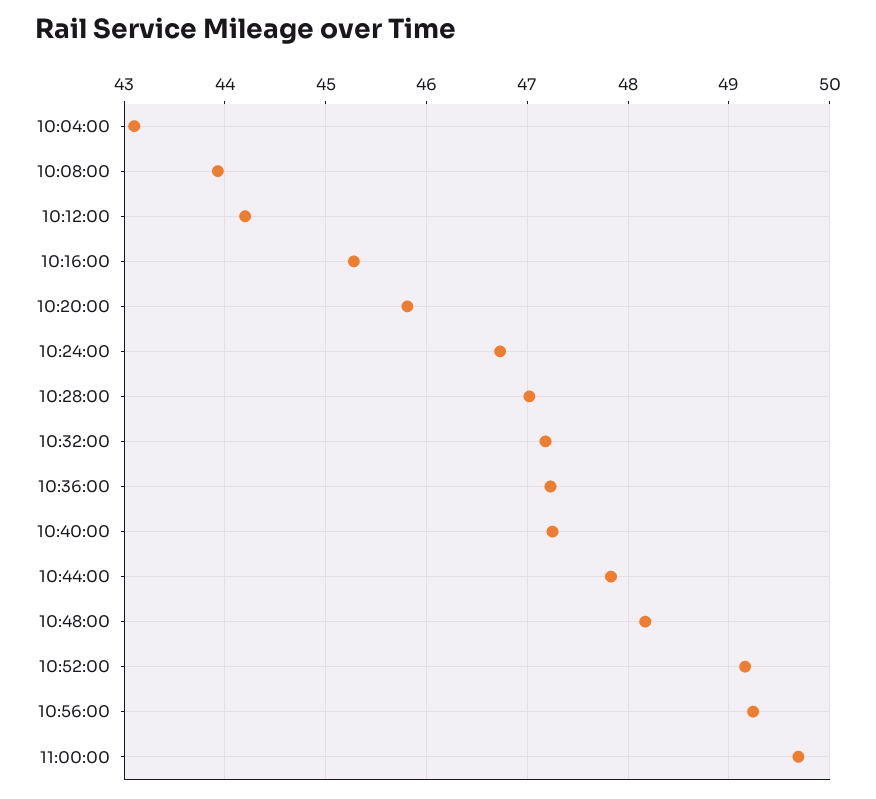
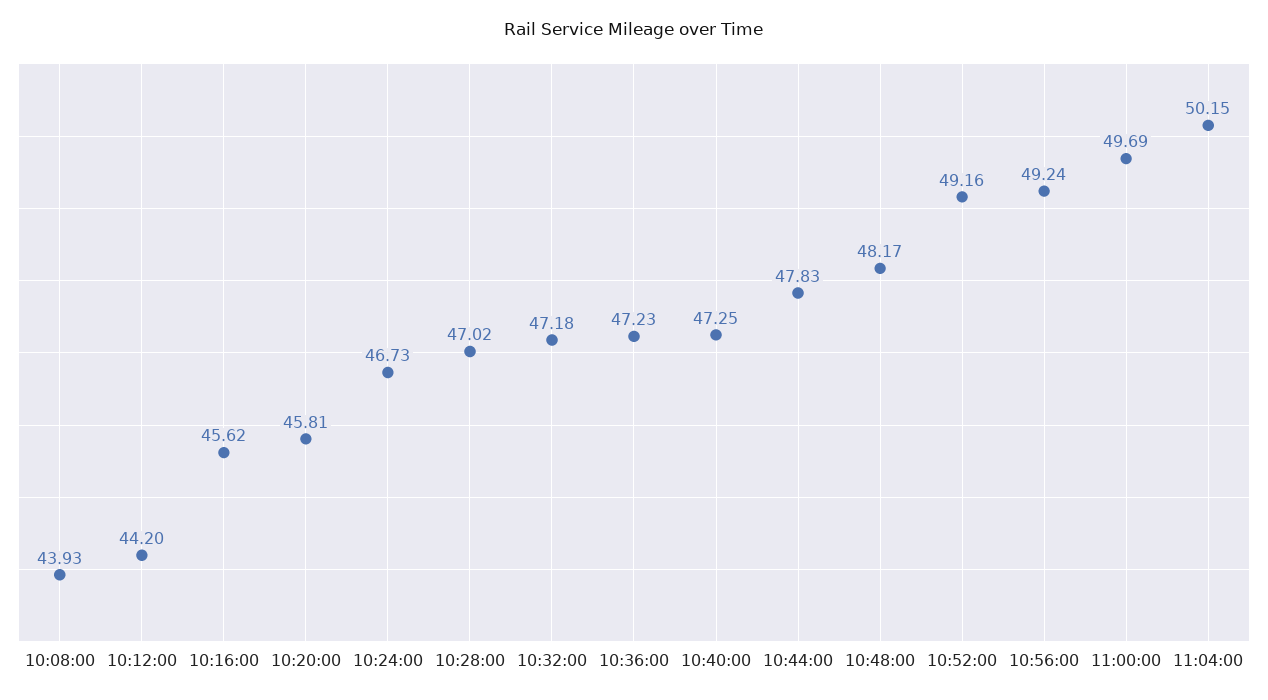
10:04:00: 43.1 -> none
10:16:00: 45.3 -> 45.62
11:04:00: none -> 50.15

